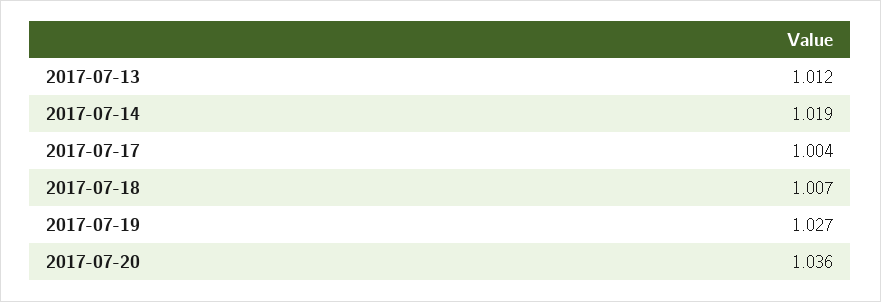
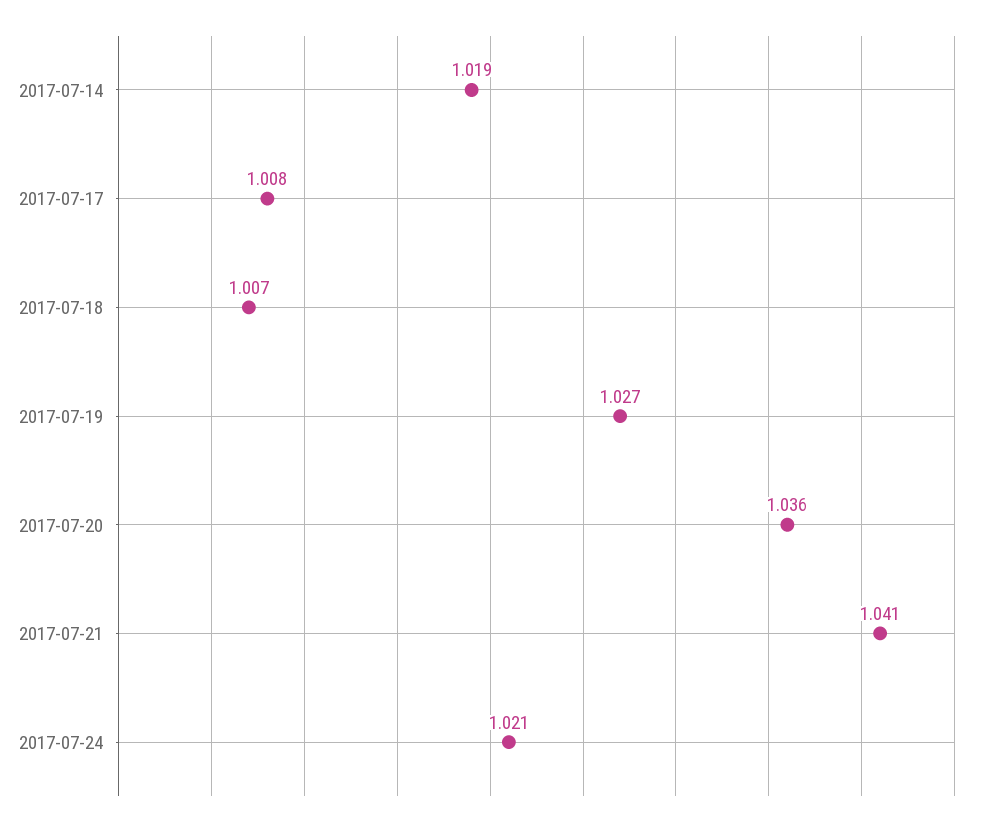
2017-07-13: 1.012 -> none
2017-07-17: 1.004 -> 1.008
2017-07-21: none -> 1.041
2017-07-24: none -> 1.021

